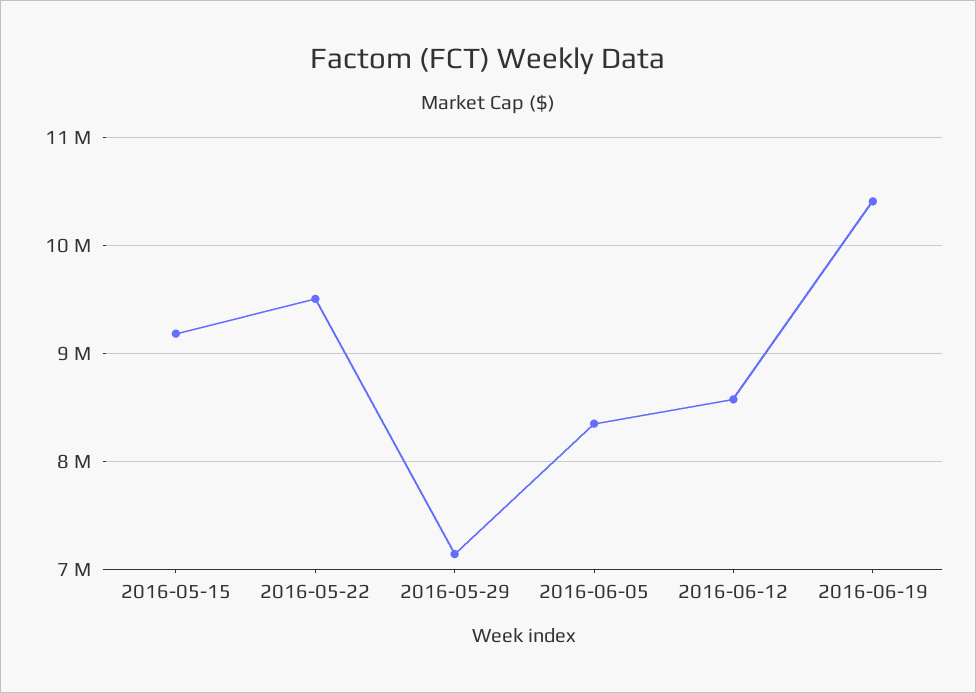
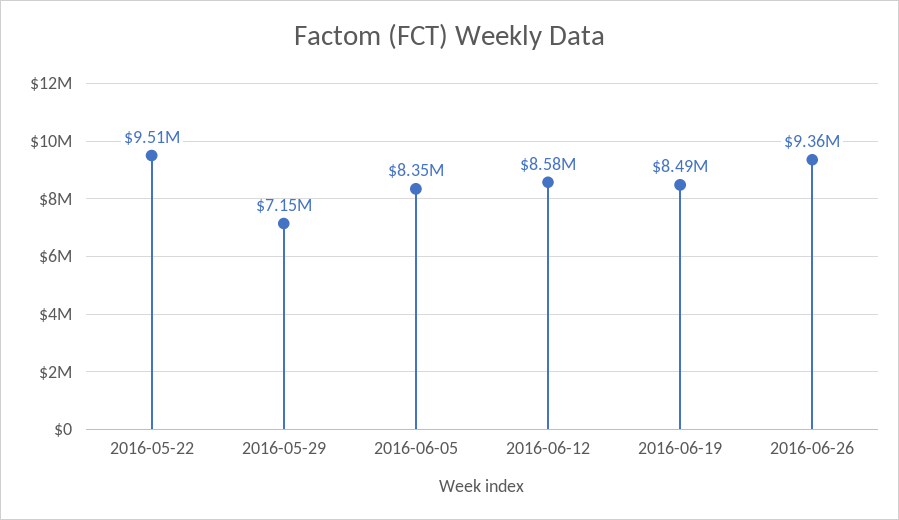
2016-05-15: 9200000 -> none
2016-06-19: 10400000 -> 8490000
2016-06-26: none -> 9360000

